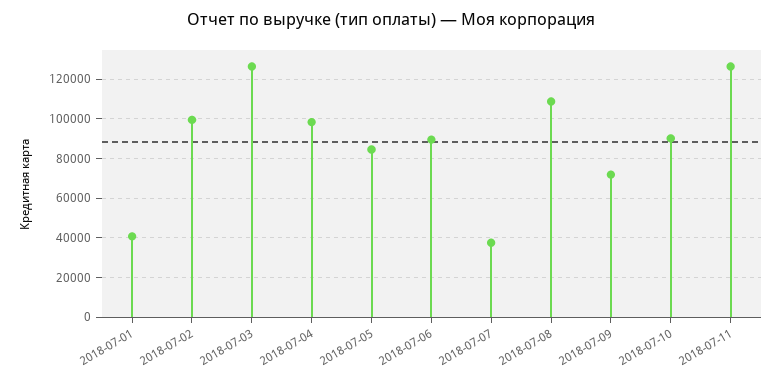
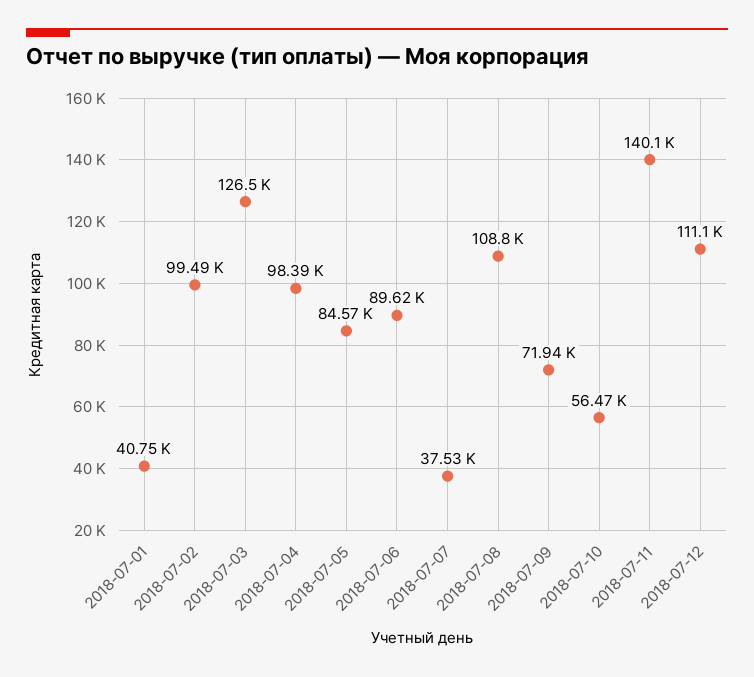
2018-07-10: 90000 -> 56470
2018-07-11: 125000 -> 140100
2018-07-12: none -> 111100

